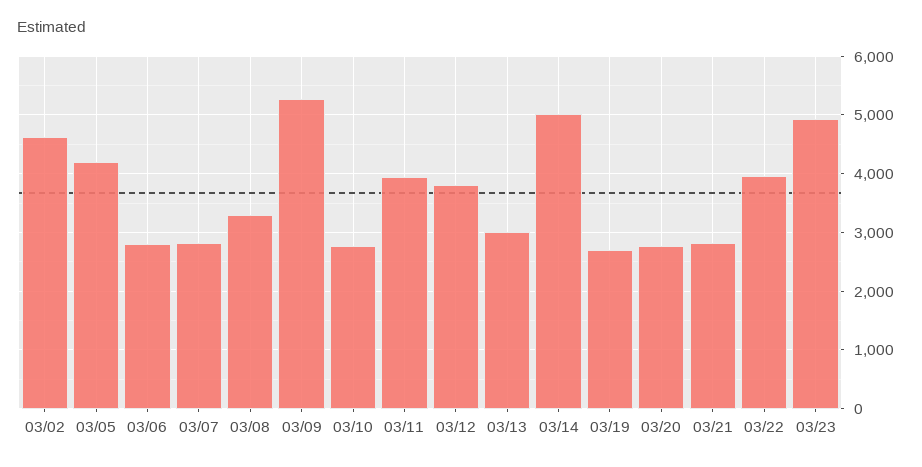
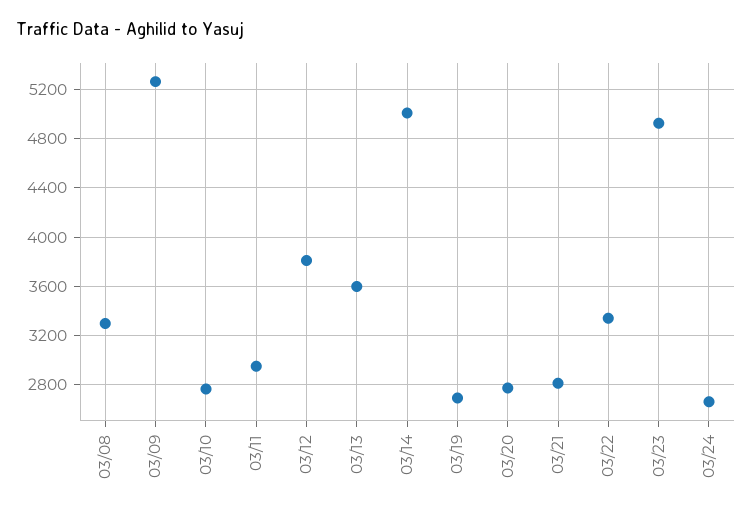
03/02: 4600 -> none
03/05: 4200 -> none
03/06: 2800 -> none
03/07: 2800 -> none
03/11: 4000 -> 2950
03/13: 3000 -> 3600
03/22: 4000 -> 3350
03/24: none -> 2650

